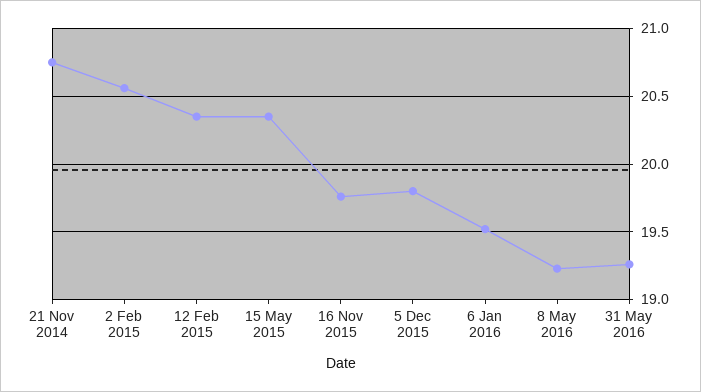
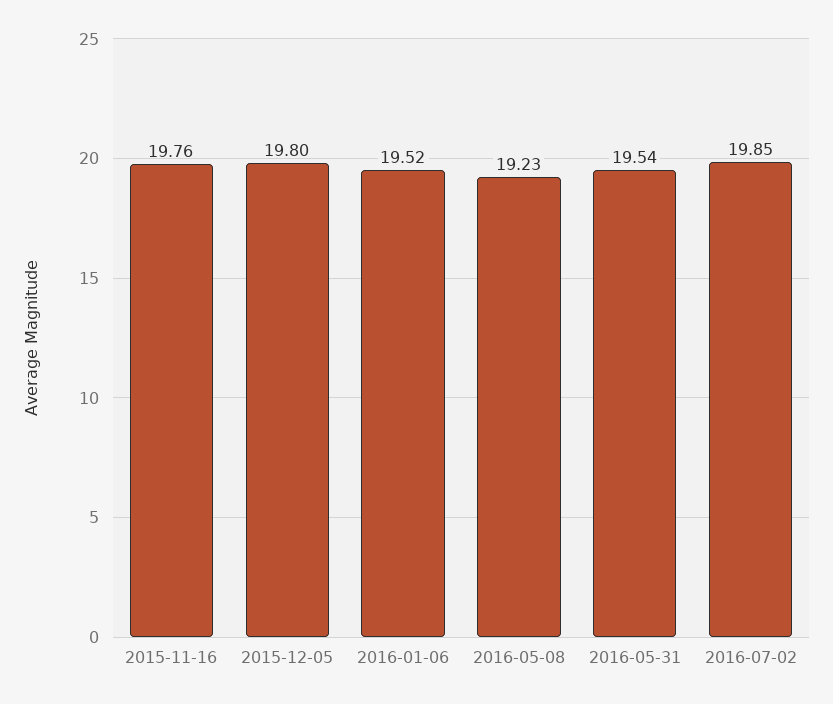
21 Nov 2014: 20.75 -> none
2 Feb 2015: 20.55 -> none
12 Feb 2015: 20.35 -> none
15 May 2015: 20.35 -> none
31 May 2016: 19.25 -> 19.54
2016-07-02: none -> 19.85

